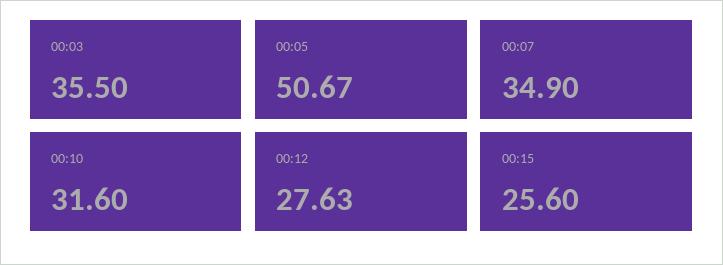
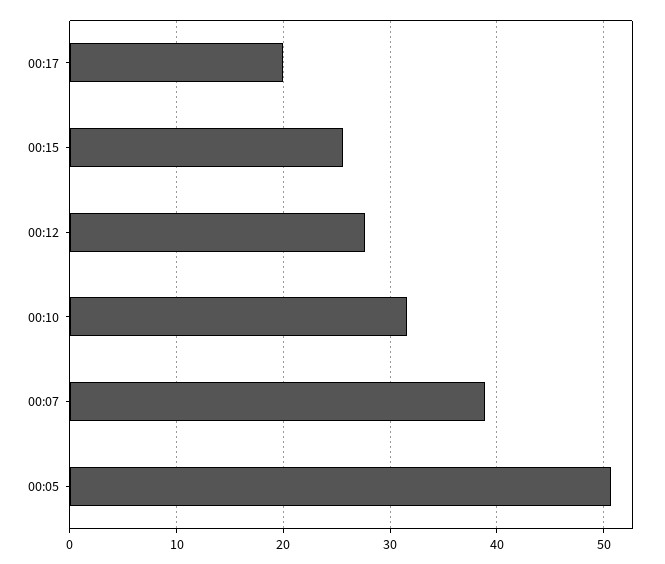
00:03: 35.5 -> none
00:07: 34.9 -> 39
00:17: none -> 20

